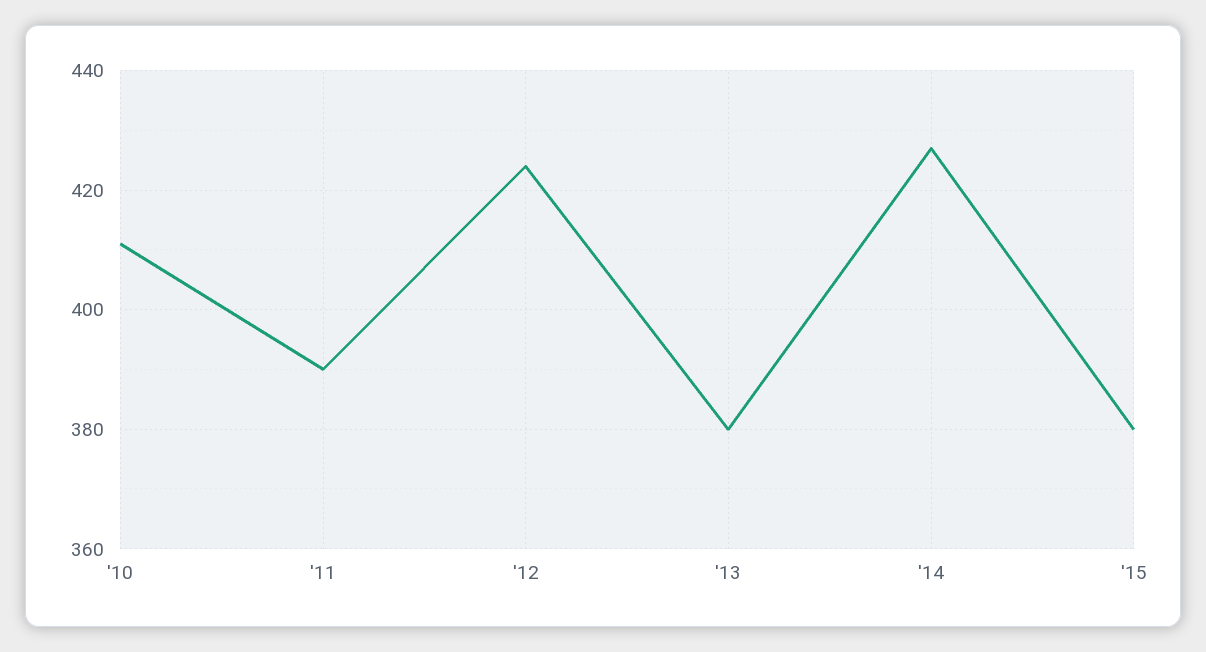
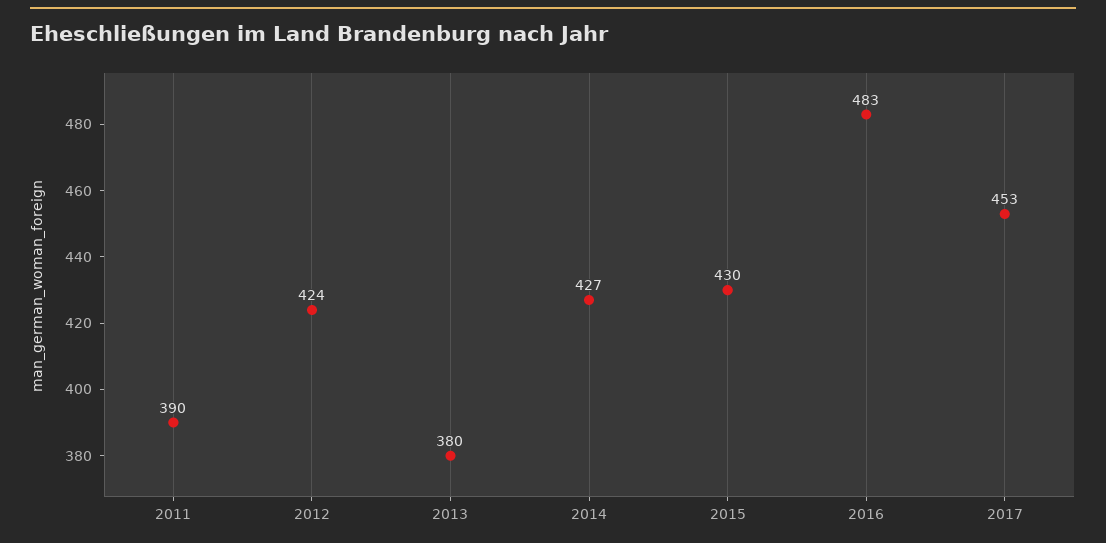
'10: 410 -> none
'15: 380 -> 430
2016: none -> 483
2017: none -> 453

